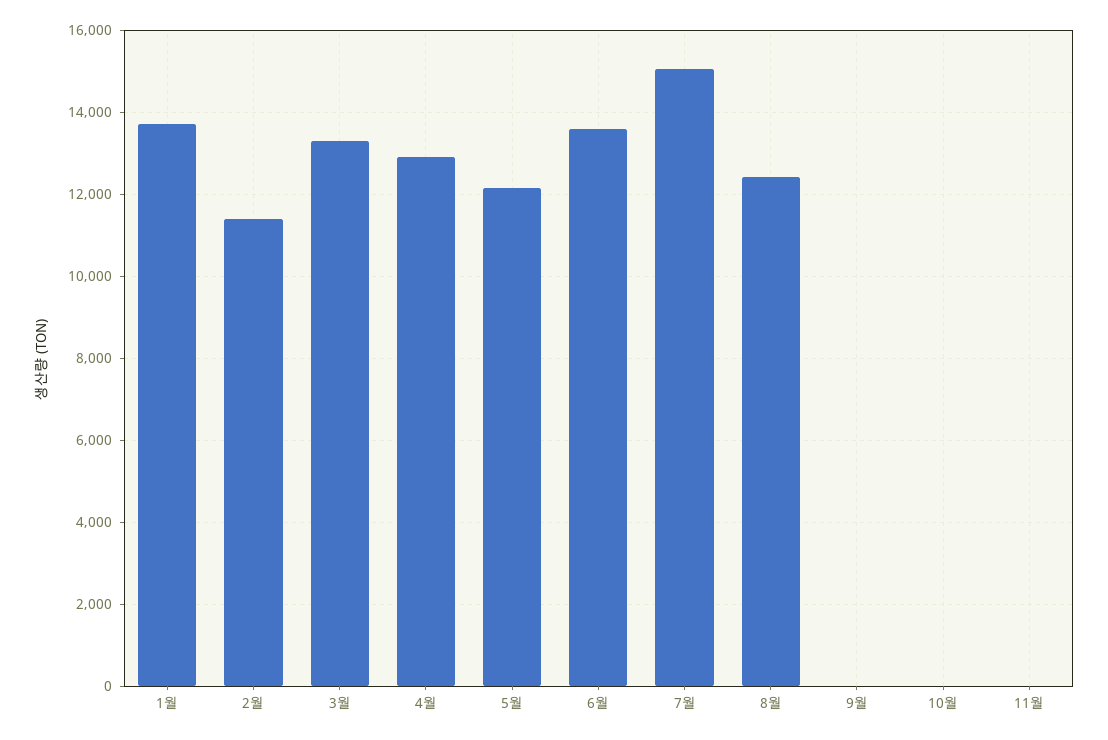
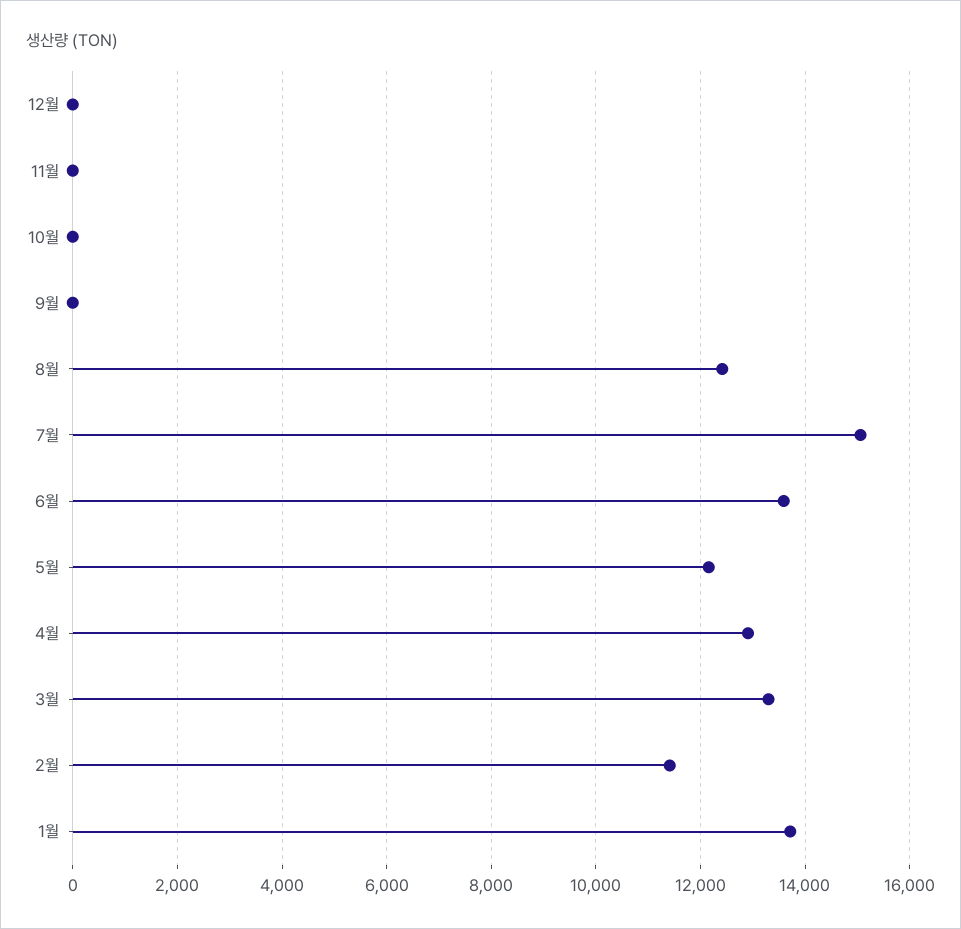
12월: none -> 0

